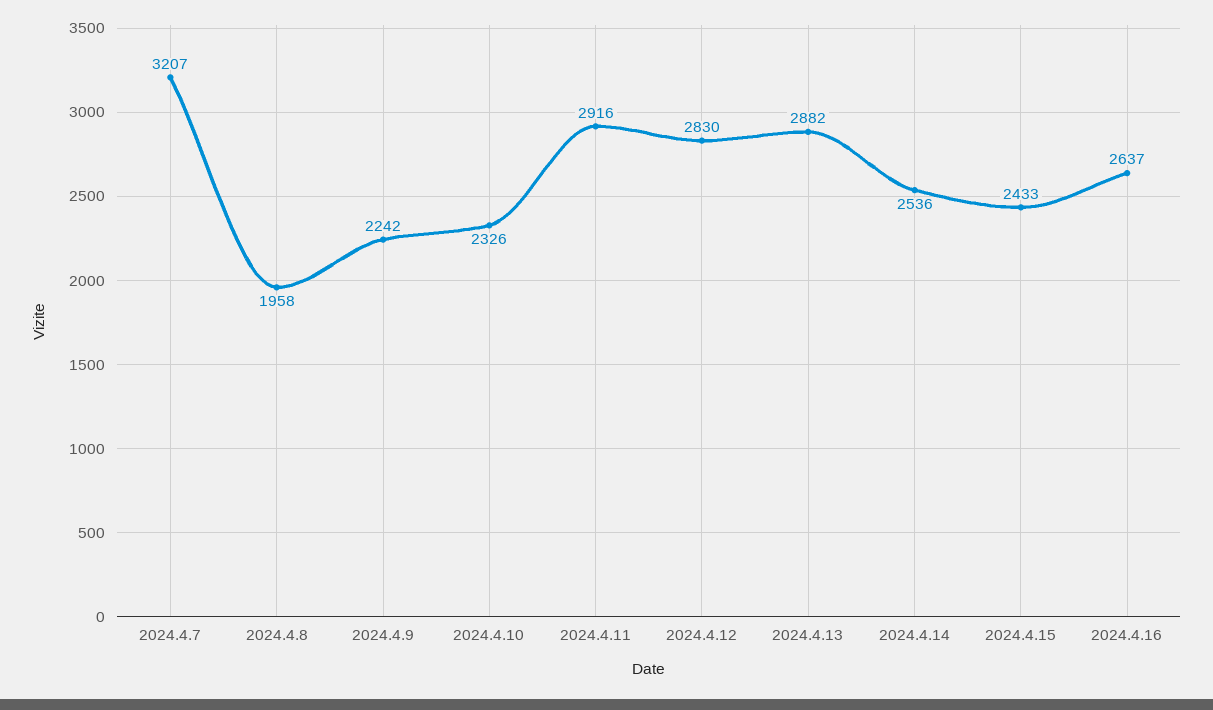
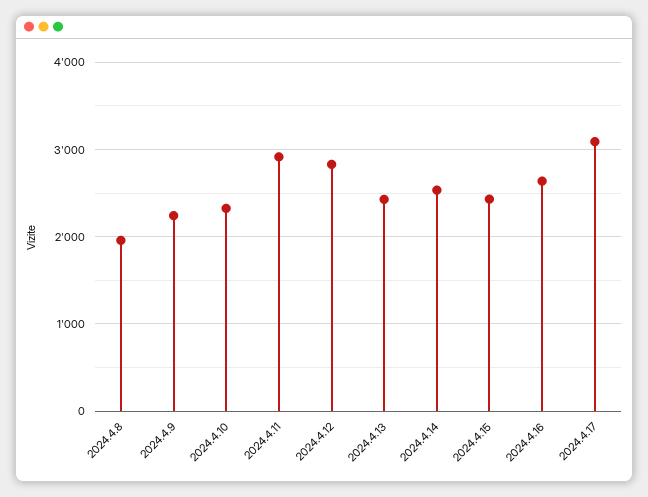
2024.4.7: 3207 -> none
2024.4.13: 2882 -> 2400
2024.4.17: none -> 3100

